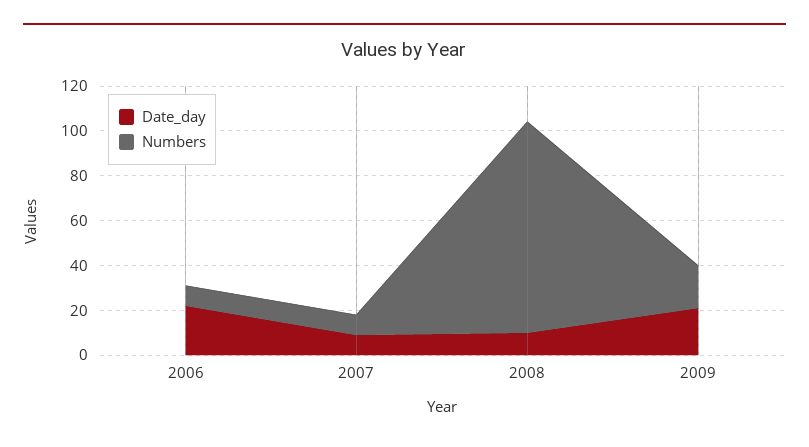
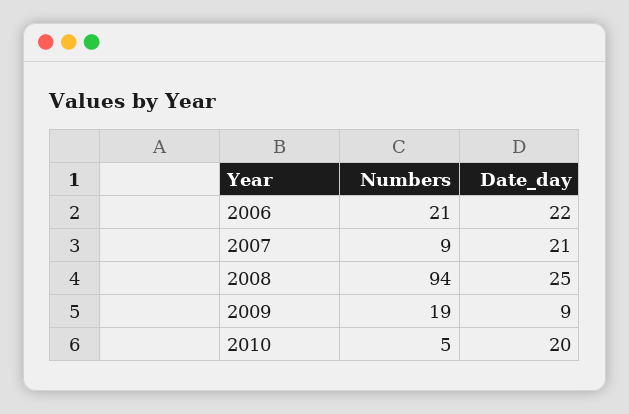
Numbers, 2006: 10 -> 21
Date_day, 2007: 10 -> 21
Date_day, 2008: 10 -> 25
Date_day, 2009: 20 -> 9
Numbers, 2010: none -> 5
Date_day, 2010: none -> 20

